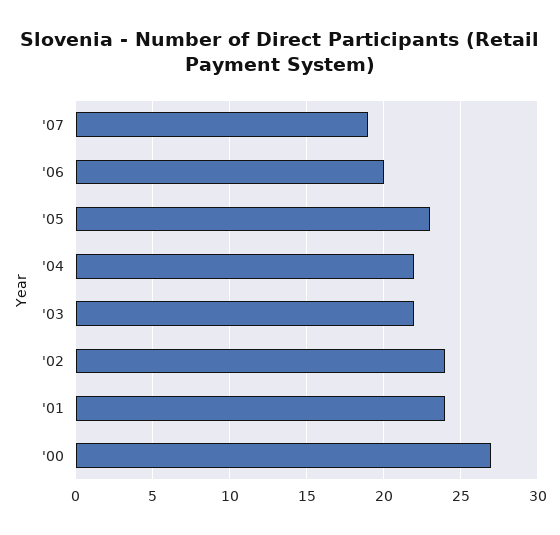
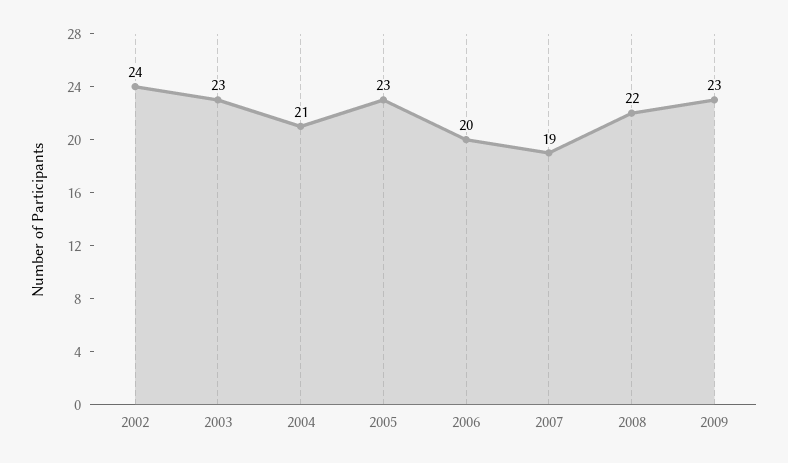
'04: 22 -> 21
'03: 22 -> 23
'01: 24 -> none
'00: 27 -> none
2008: none -> 22
2009: none -> 23

